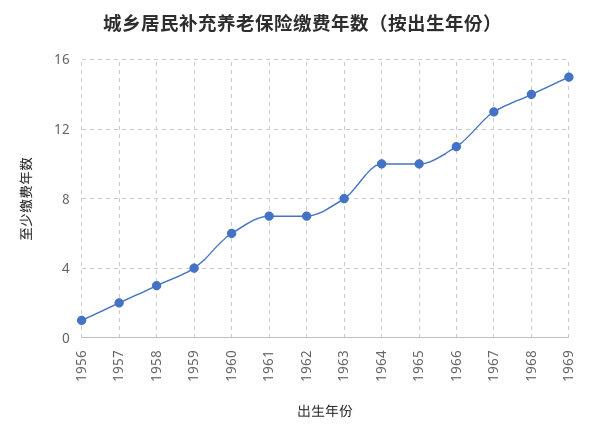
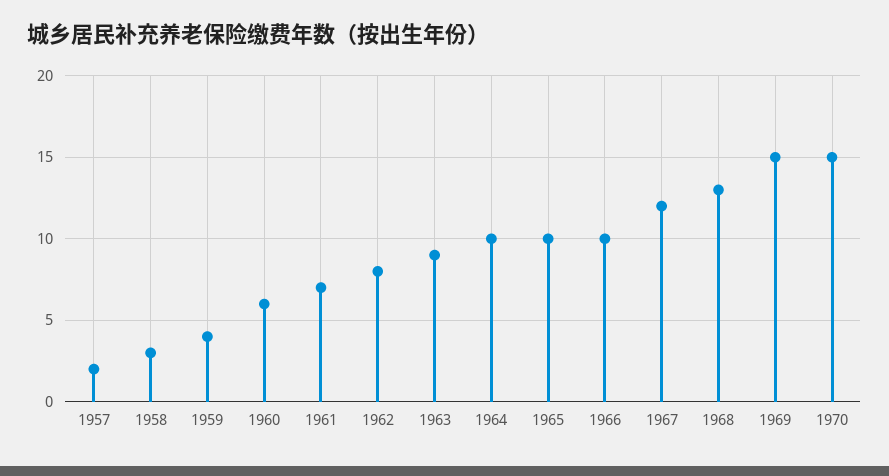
1956: 1 -> none
1962: 7 -> 8
1963: 8 -> 9
1966: 11 -> 10
1967: 13 -> 12
1968: 14 -> 13
1970: none -> 15

